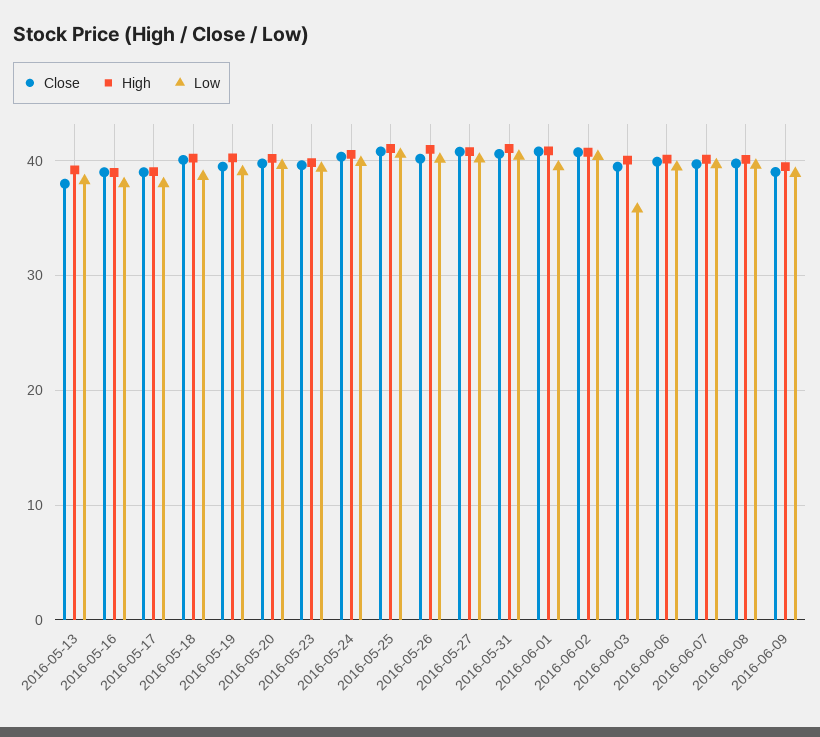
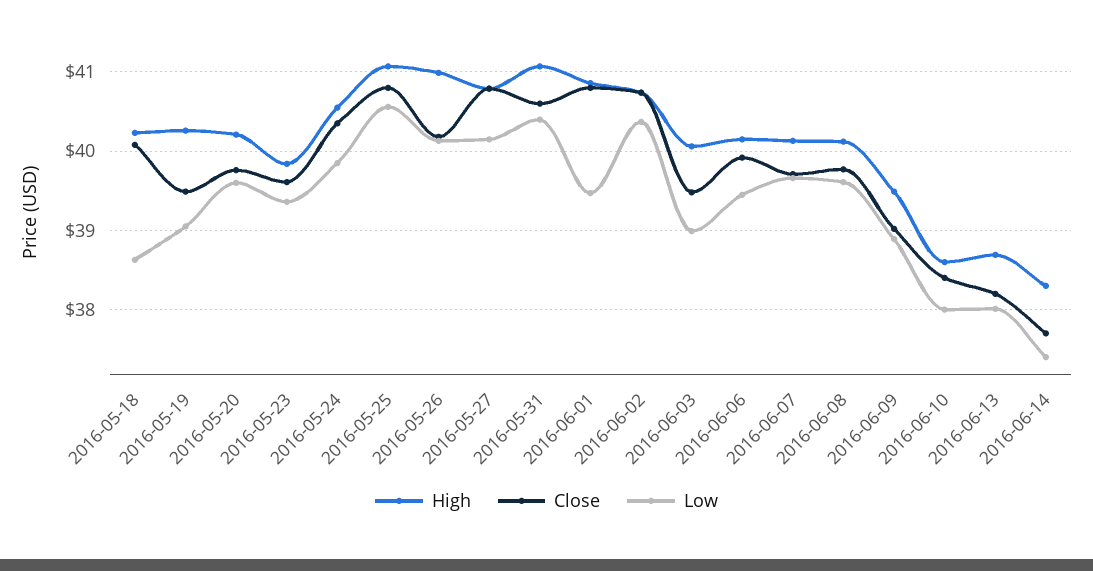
Close, 2016-05-13: 38 -> none
High, 2016-05-13: 39 -> none
Low, 2016-05-13: 38 -> none
Close, 2016-05-16: 39 -> none
High, 2016-05-16: 39 -> none
Low, 2016-05-16: 38 -> none
Close, 2016-05-17: 39 -> none
High, 2016-05-17: 39 -> none
Low, 2016-05-17: 38 -> none
Low, 2016-06-03: 36 -> 39
High, 2016-06-10: none -> 38.6
Close, 2016-06-10: none -> 38.4
Low, 2016-06-10: none -> 38
High, 2016-06-13: none -> 38.7
Close, 2016-06-13: none -> 38.2
Low, 2016-06-13: none -> 38
High, 2016-06-14: none -> 38.3
Close, 2016-06-14: none -> 37.7
Low, 2016-06-14: none -> 37.4

